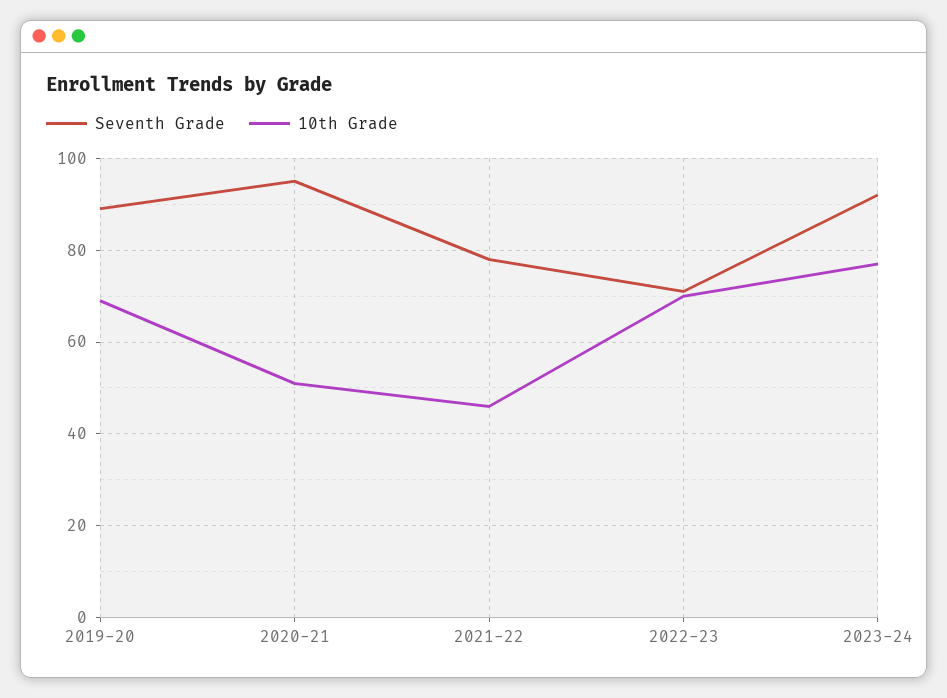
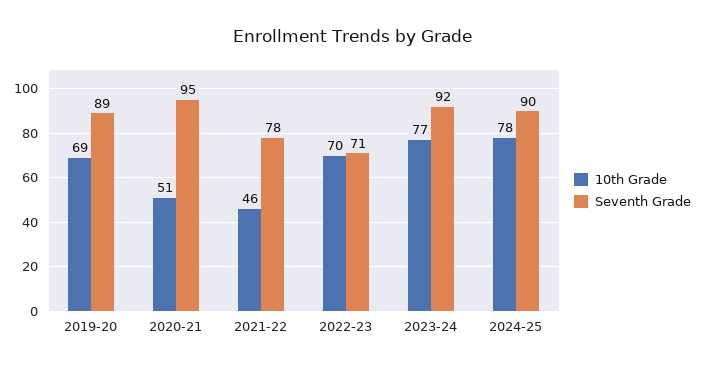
10th Grade, 2024-25: none -> 78
Seventh Grade, 2024-25: none -> 90

